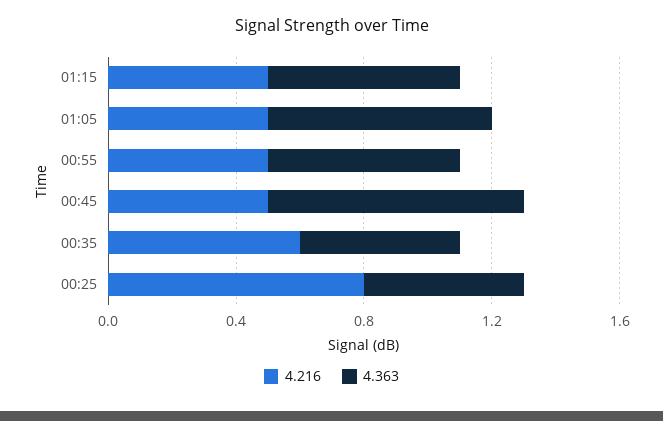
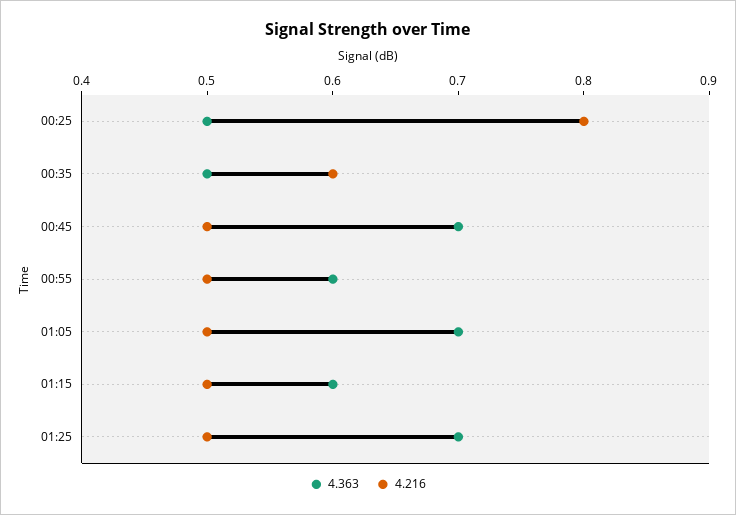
4.363, 00:45: 0.8 -> 0.7
4.363, 01:25: none -> 0.7
4.216, 01:25: none -> 0.5

